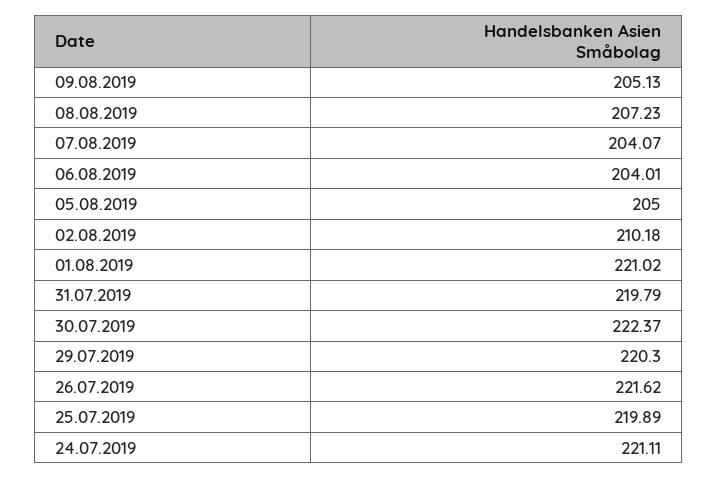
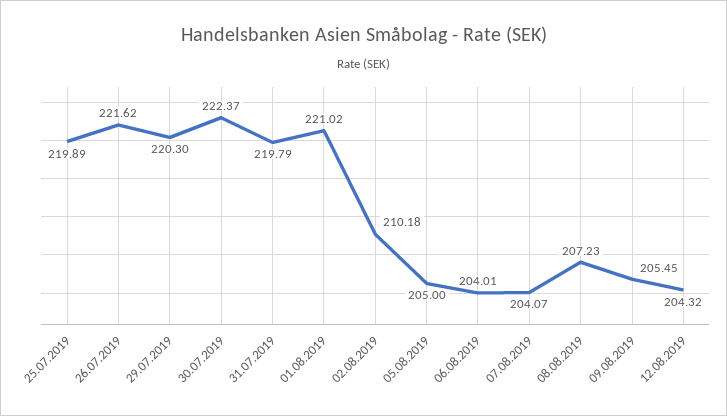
09.08.2019: 205.13 -> 205.45
24.07.2019: 221.11 -> none
12.08.2019: none -> 204.32

